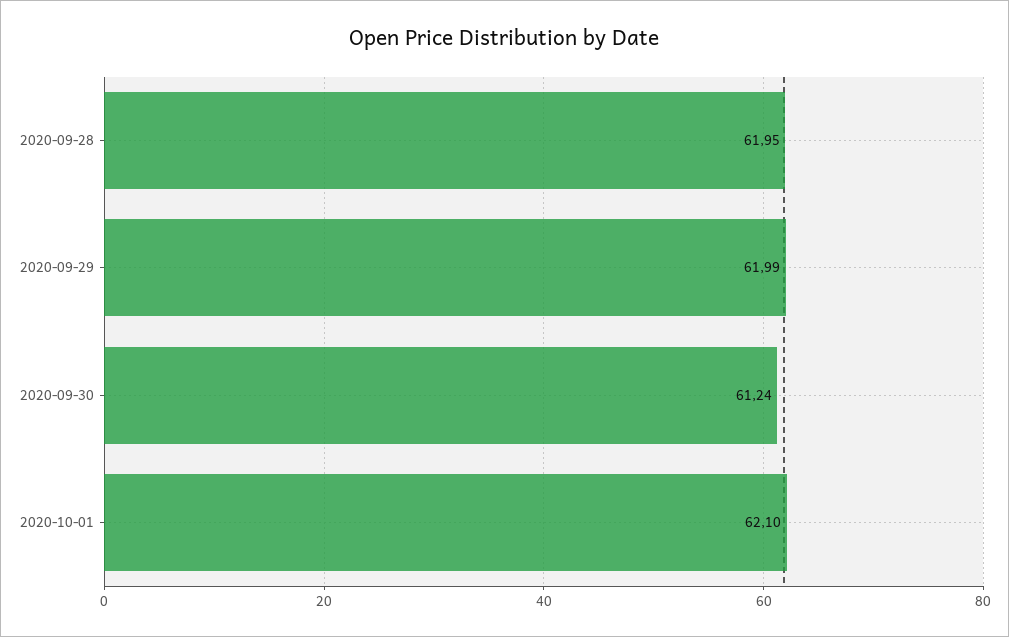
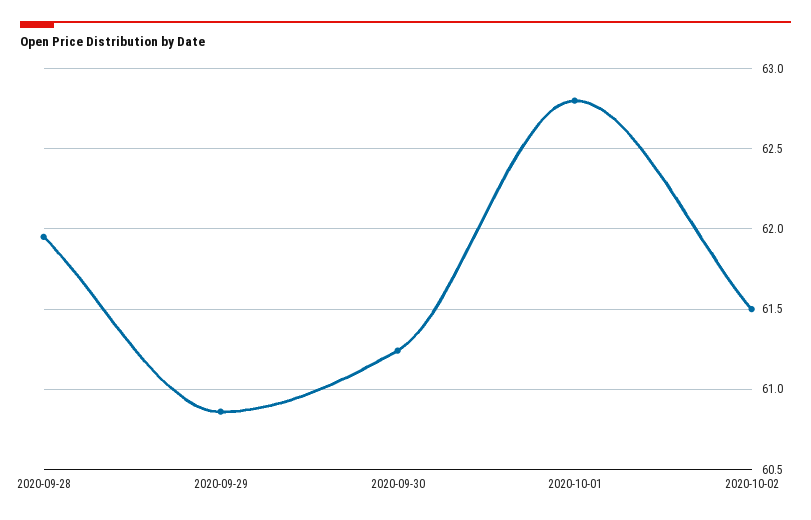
2020-09-29: 61.99 -> 60.85
2020-10-01: 62.1 -> 62.8
2020-10-02: none -> 61.5

